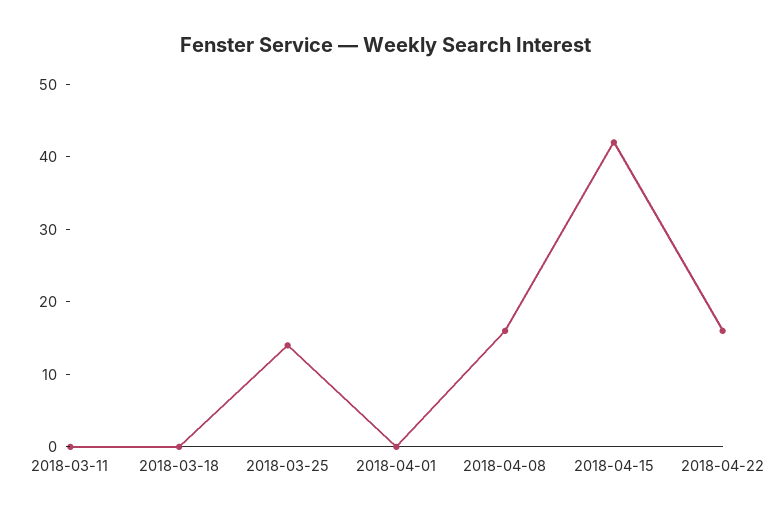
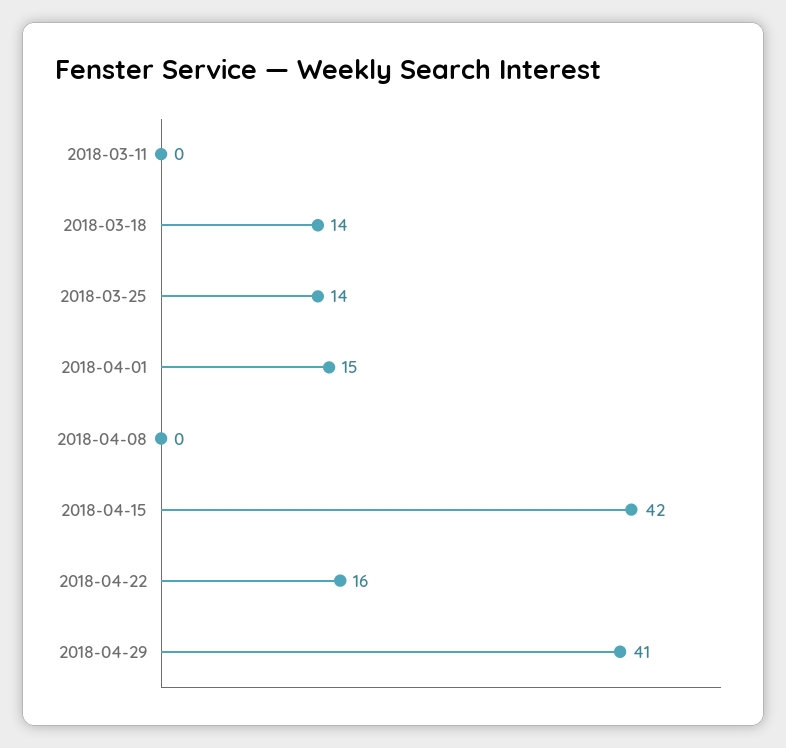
2018-03-18: 0 -> 14
2018-04-01: 0 -> 15
2018-04-08: 15 -> 0
2018-04-29: none -> 41

